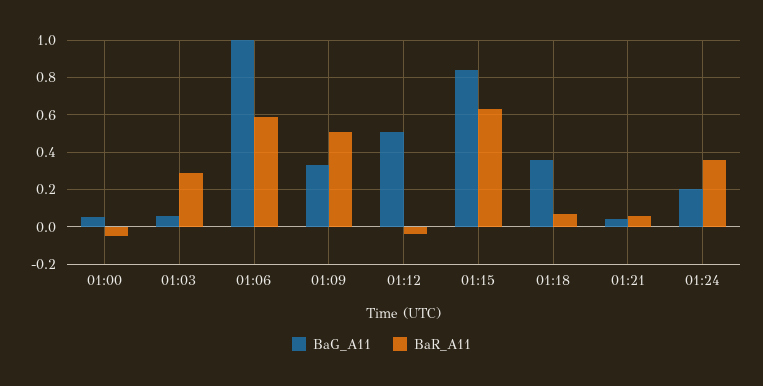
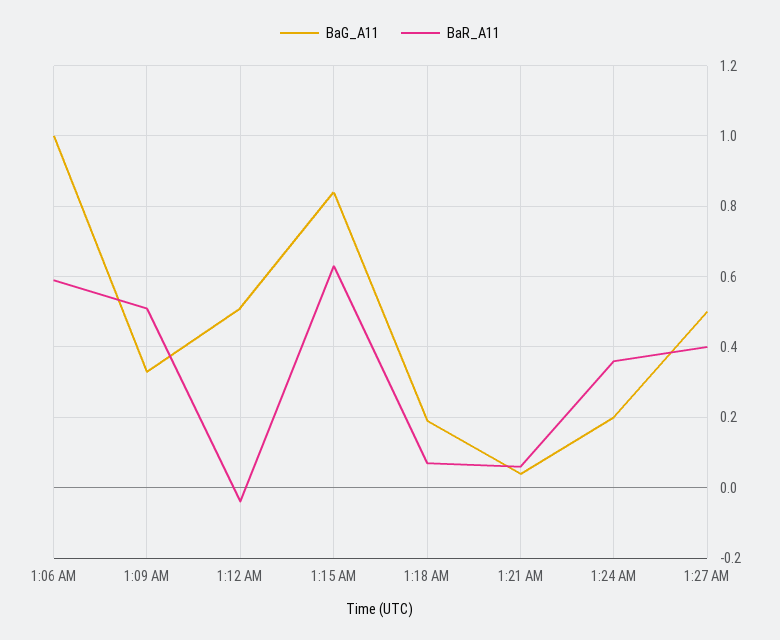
BaG_A11, 01:00: 0.05 -> none
BaR_A11, 01:00: -0.05 -> none
BaG_A11, 01:03: 0.05 -> none
BaR_A11, 01:03: 0.3 -> none
BaG_A11, 01:18: 0.35 -> 0.2
BaG_A11, 1:27 AM: none -> 0.5
BaR_A11, 1:27 AM: none -> 0.4

